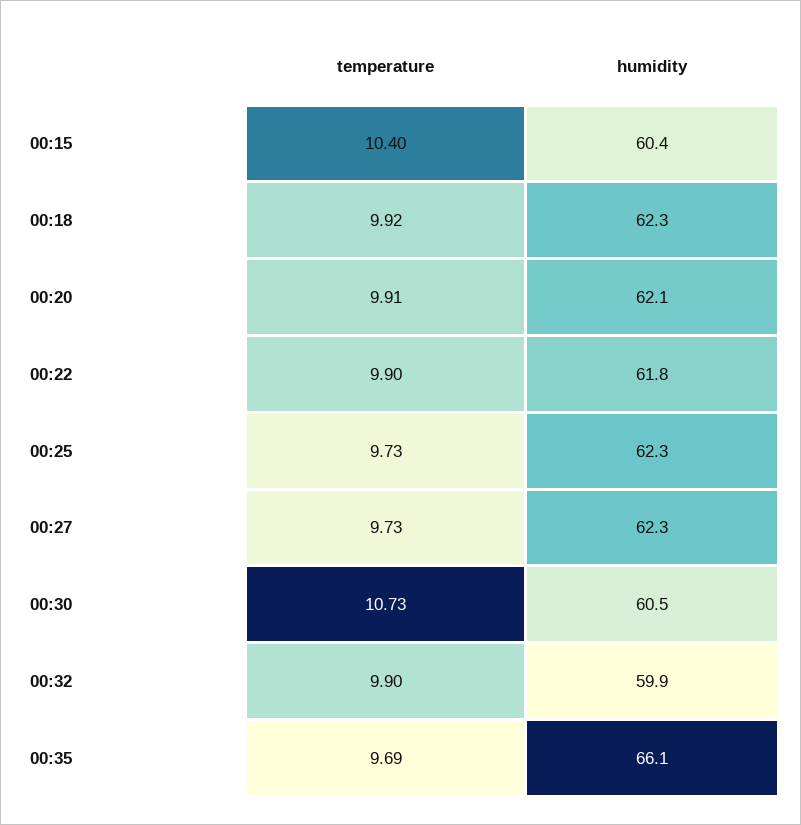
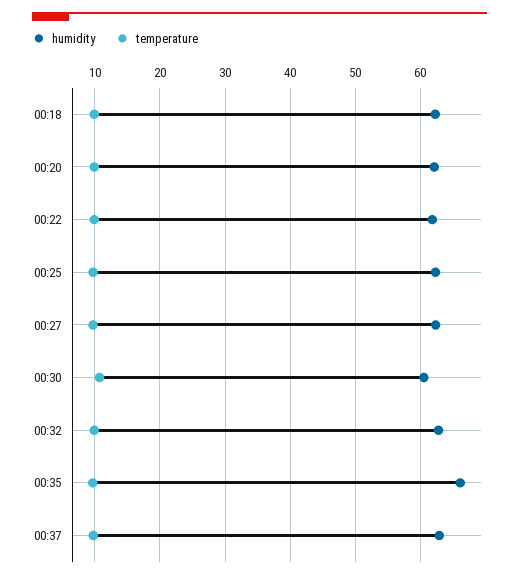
temperature, 00:15: 10.4 -> none
humidity, 00:15: 60.4 -> none
humidity, 00:32: 59.9 -> 63
humidity, 00:37: none -> 63
temperature, 00:37: none -> 10

